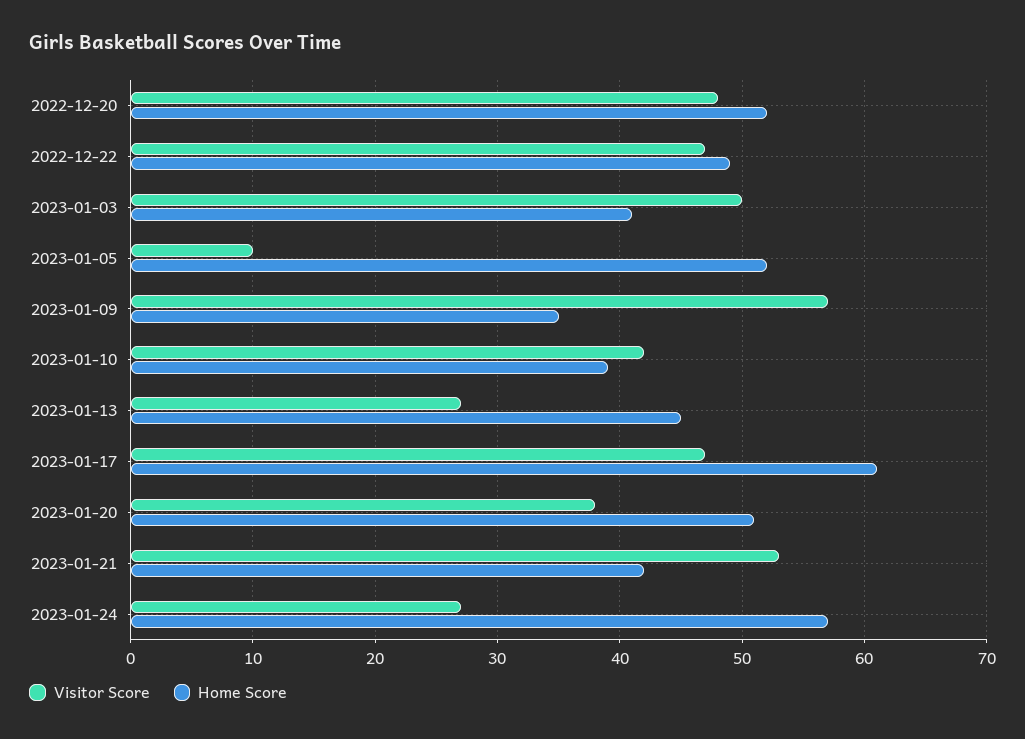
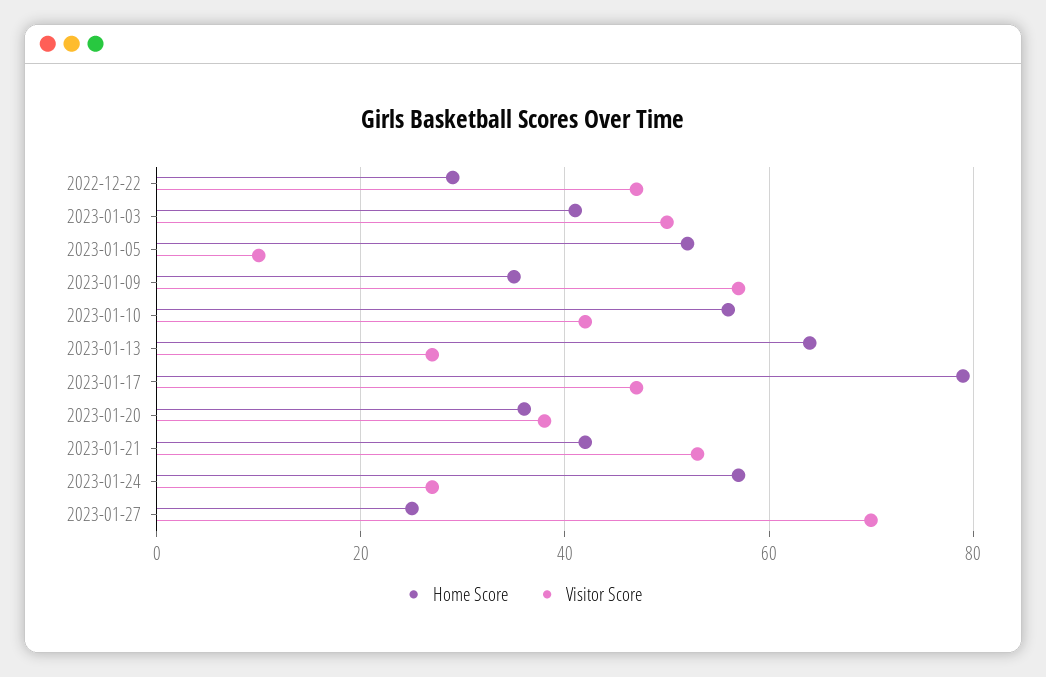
Visitor Score, 2022-12-20: 48 -> none
Home Score, 2022-12-20: 52 -> none
Home Score, 2022-12-22: 49 -> 30
Home Score, 2023-01-10: 39 -> 55
Home Score, 2023-01-13: 45 -> 65
Home Score, 2023-01-17: 61 -> 80
Home Score, 2023-01-20: 51 -> 35
Home Score, 2023-01-27: none -> 25
Visitor Score, 2023-01-27: none -> 70

